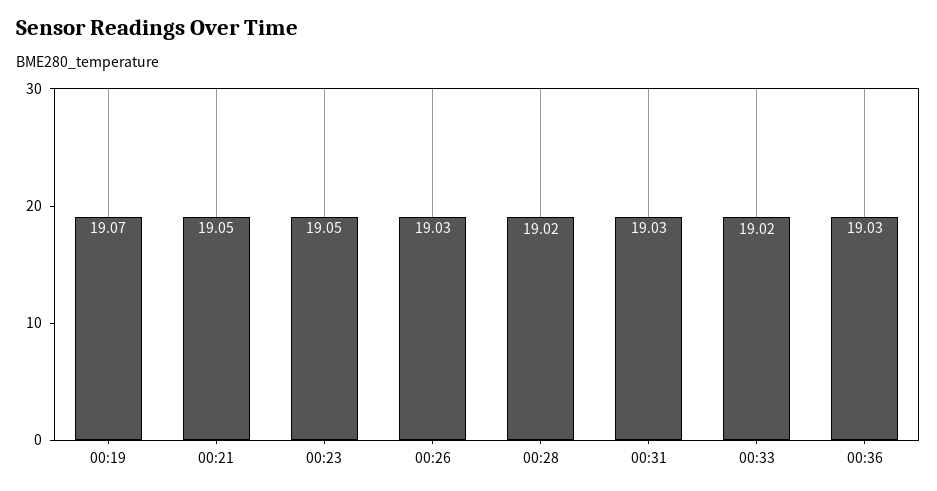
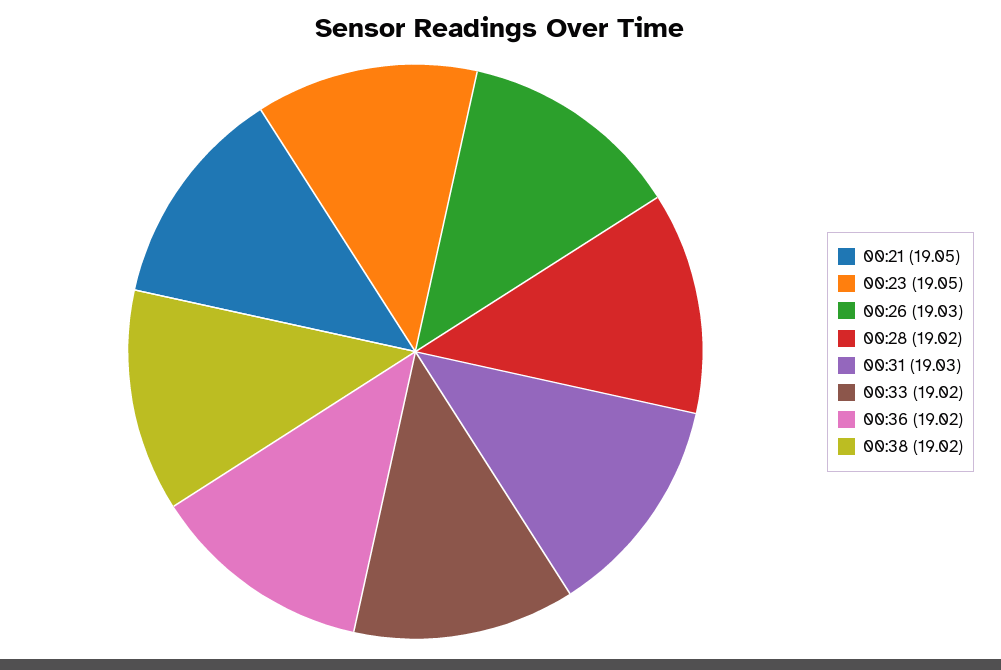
00:19: 19.07 -> none
00:36: 19.03 -> 19.02
00:38: none -> 19.02

